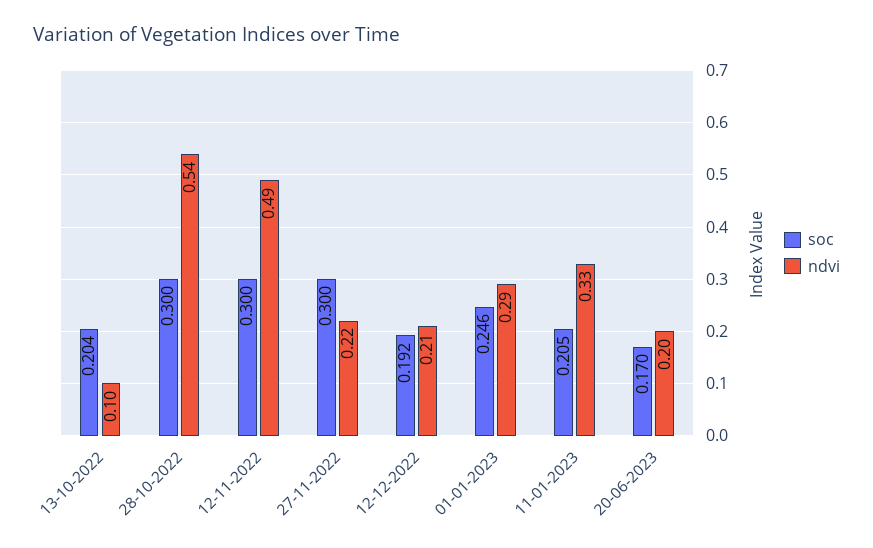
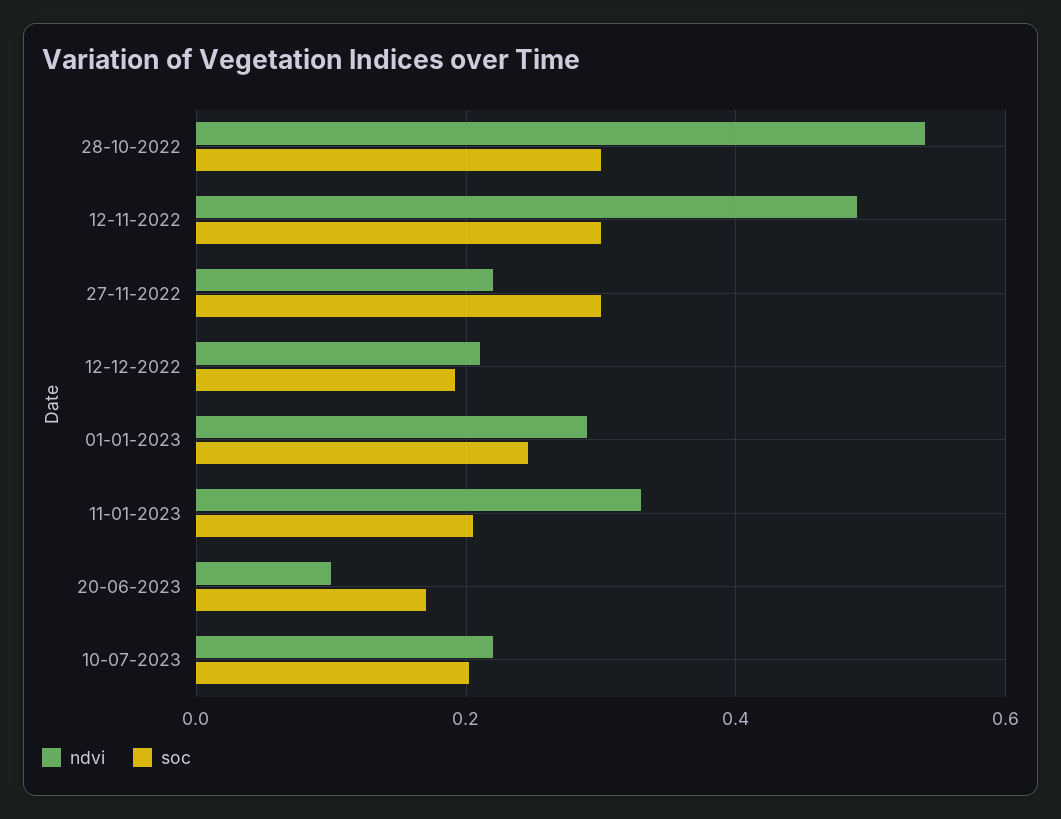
soc, 13-10-2022: 0.204 -> none
ndvi, 13-10-2022: 0.1 -> none
ndvi, 20-06-2023: 0.2 -> 0.1
ndvi, 10-07-2023: none -> 0.22
soc, 10-07-2023: none -> 0.2

